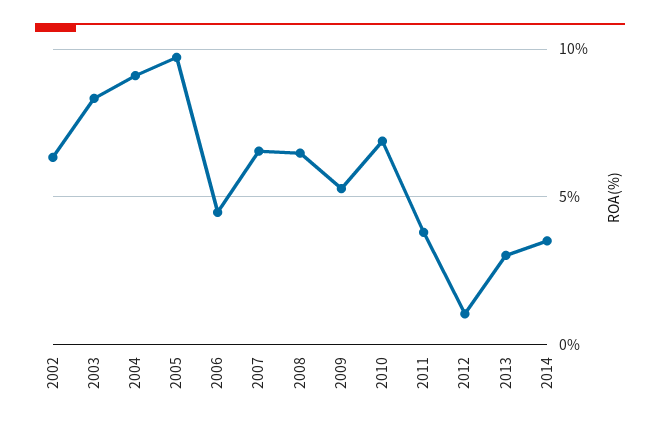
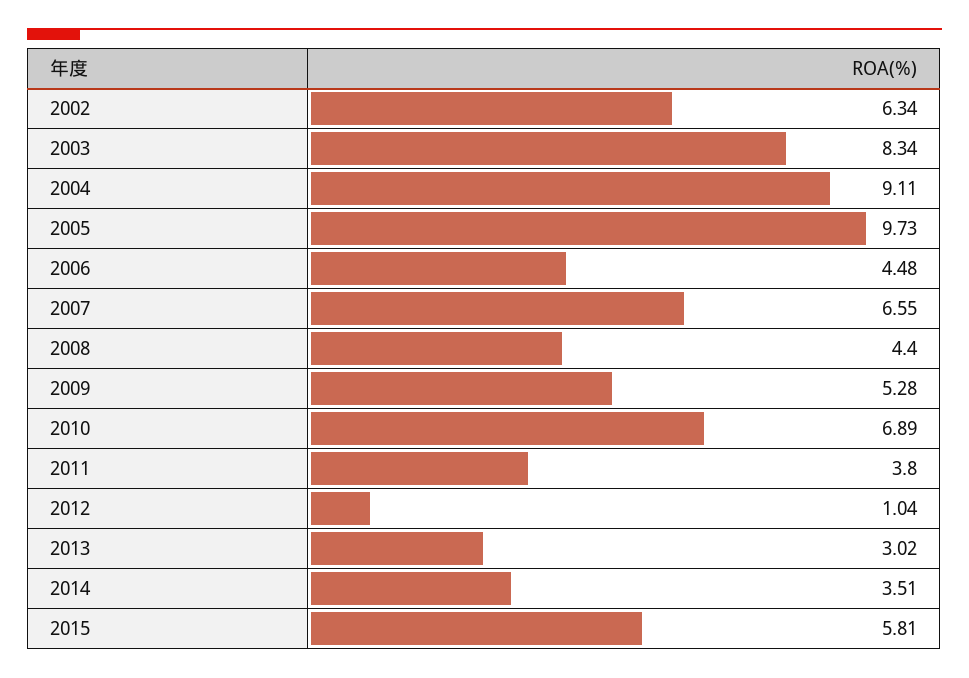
2008: 6.5 -> 4.4
2015: none -> 5.81

